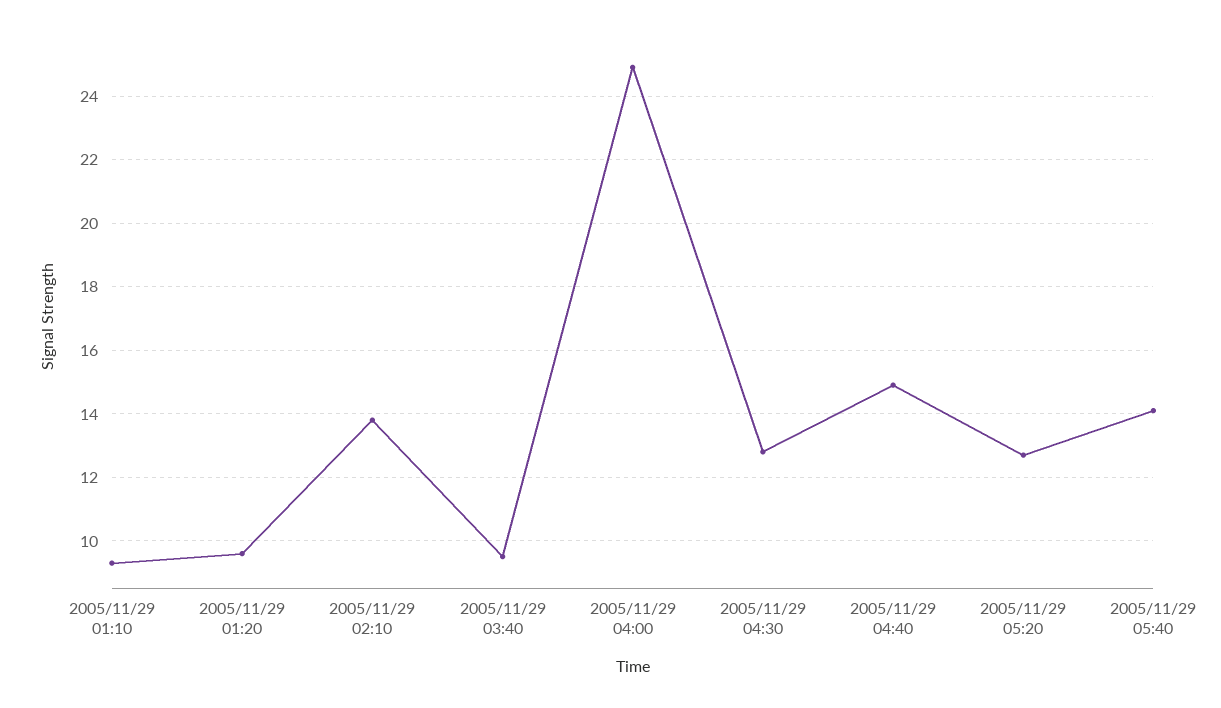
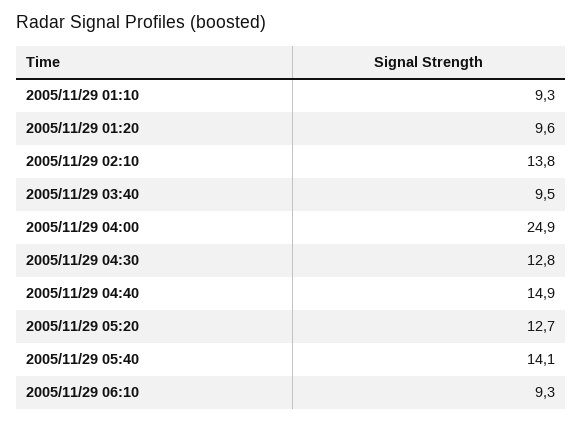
2005/11/29 06:10: none -> 9.3

